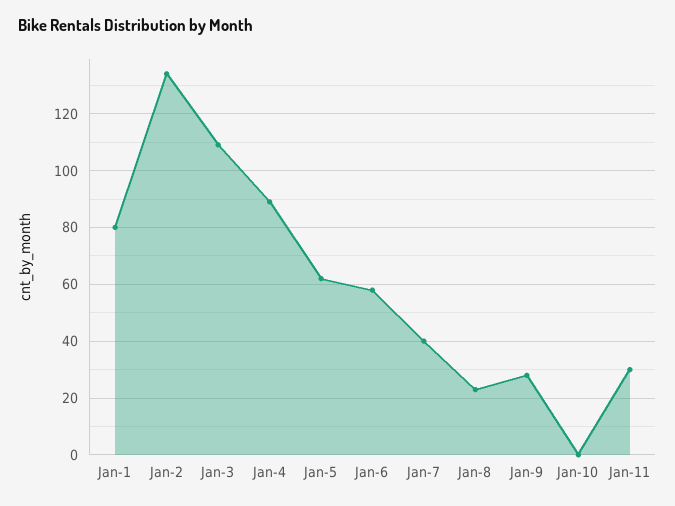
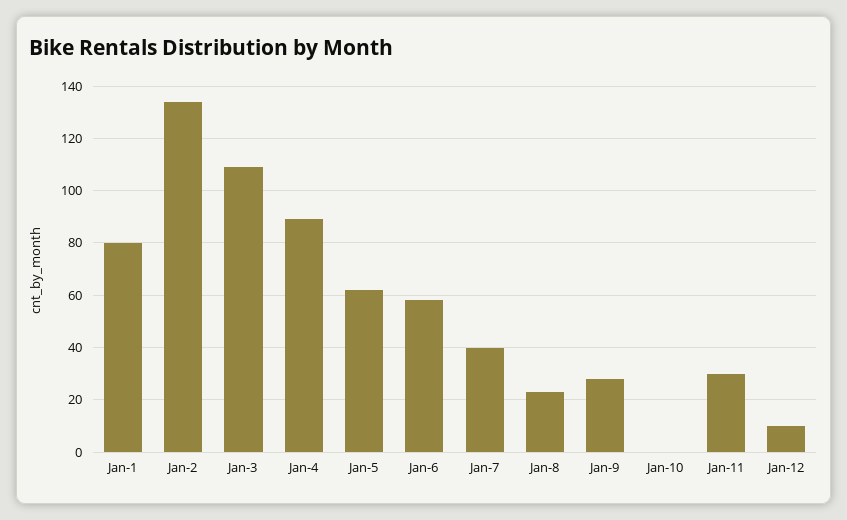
Jan-12: none -> 10

